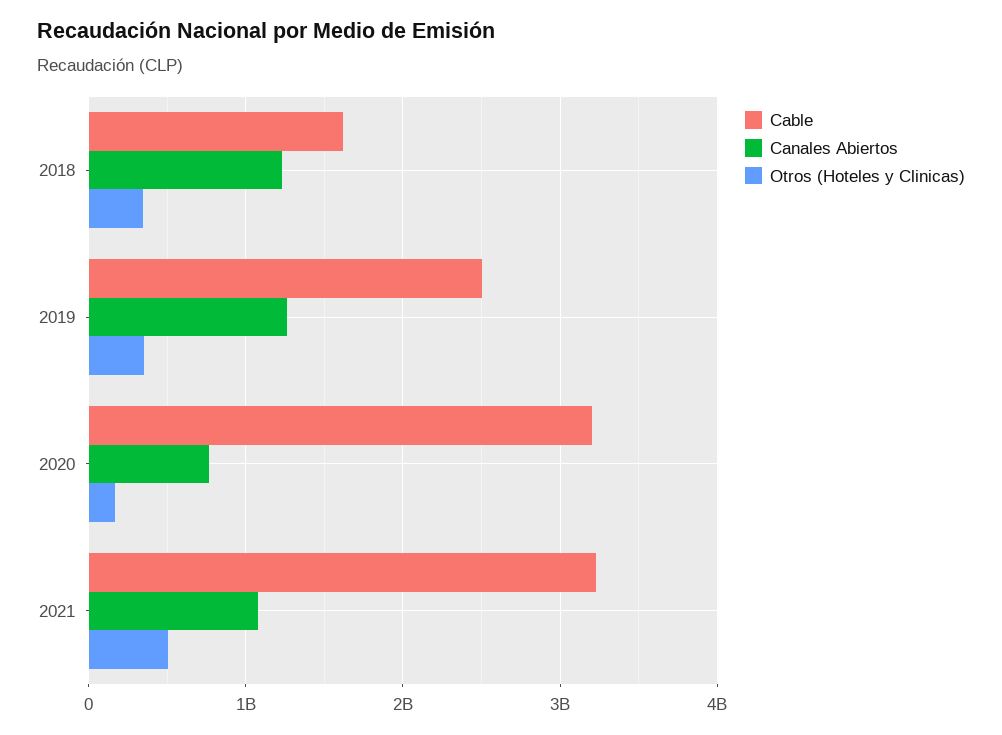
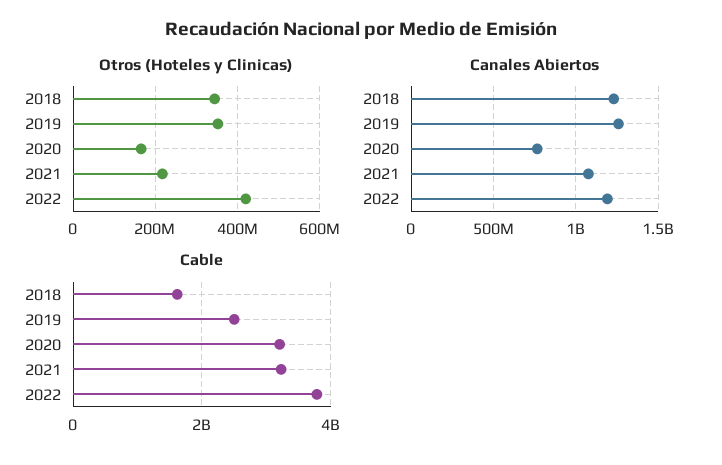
Otros (Hoteles y Clinicas), 2021: 500000000 -> 220000000
Otros (Hoteles y Clinicas), 2022: none -> 420000000
Canales Abiertos, 2022: none -> 1200000000
Cable, 2022: none -> 3800000000

